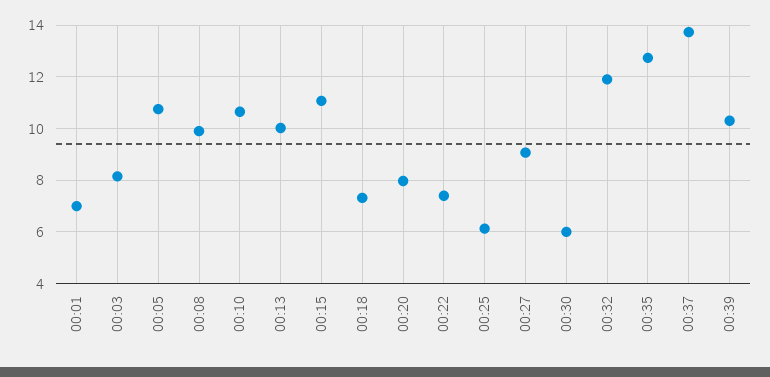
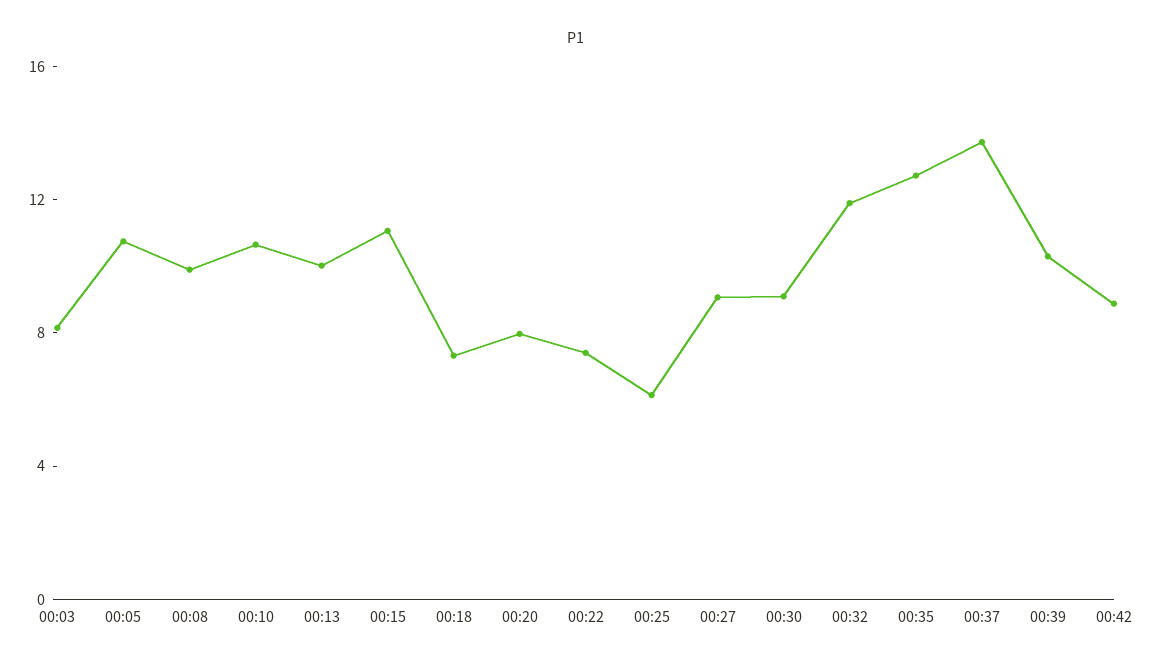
00:01: 7 -> none
00:30: 6 -> 9
00:42: none -> 9

